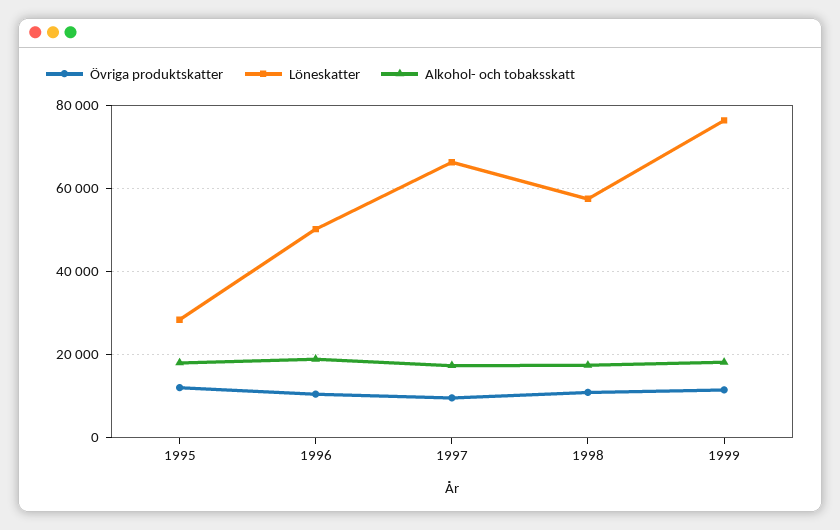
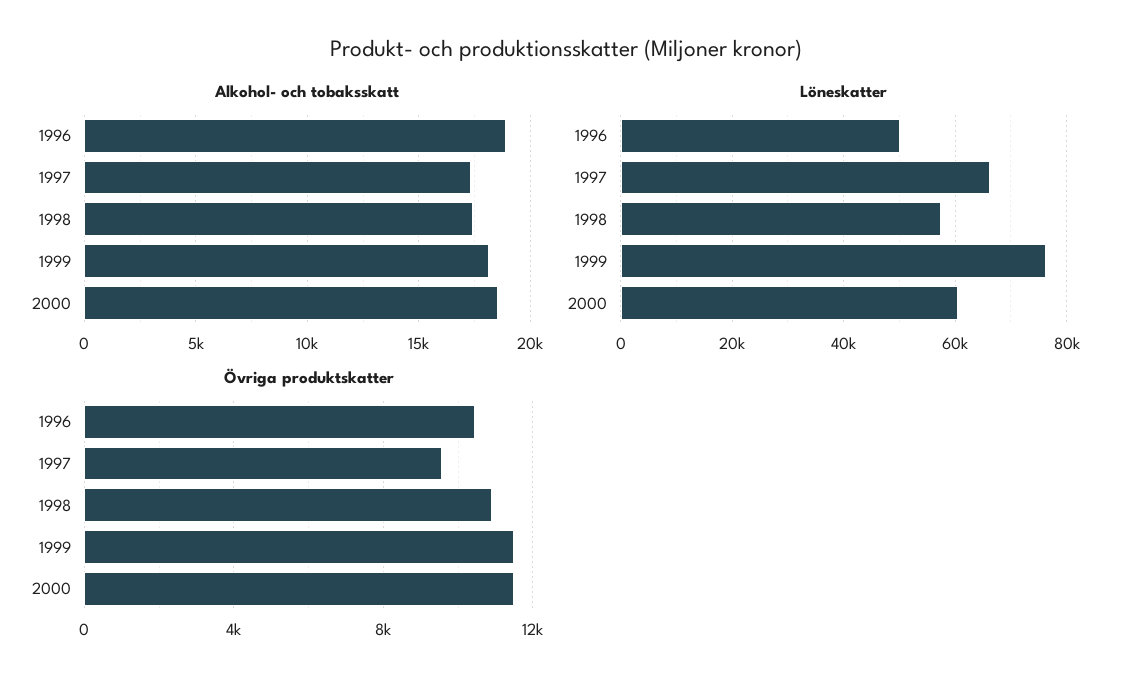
Övriga produktskatter, 1995: 12000 -> none
Löneskatter, 1995: 28000 -> none
Alkohol- och tobaksskatt, 1995: 18000 -> none
Alkohol- och tobaksskatt, 2000: none -> 18500
Löneskatter, 2000: none -> 60000
Övriga produktskatter, 2000: none -> 11500

